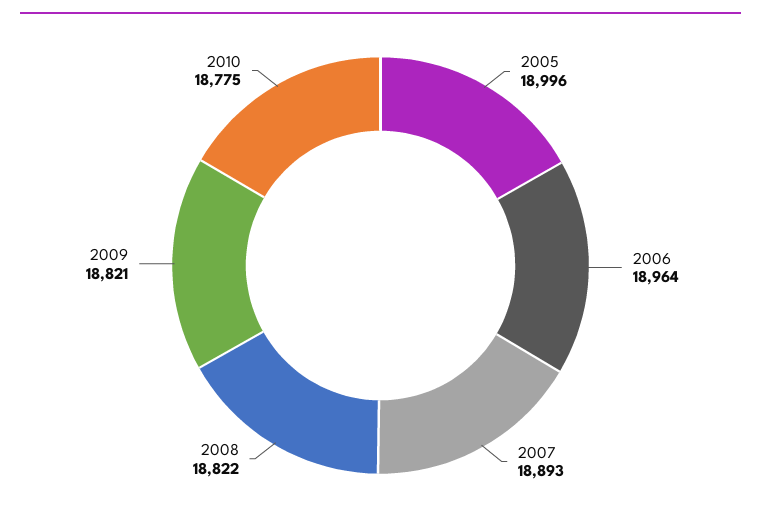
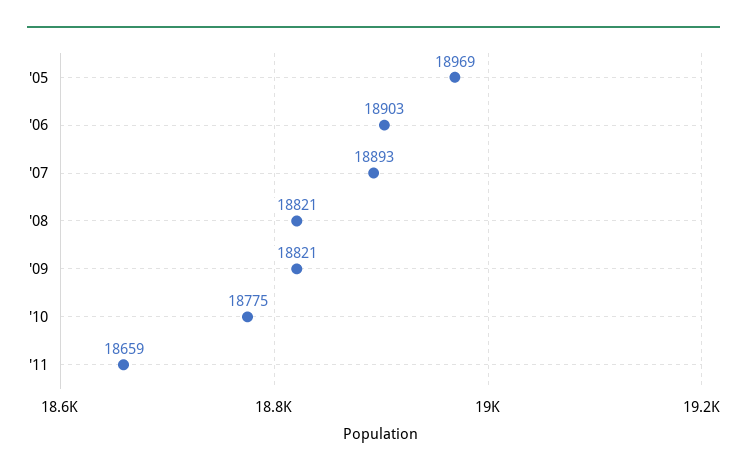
2005: 18996 -> 18969
2006: 18964 -> 18903
2008: 18822 -> 18821
'11: none -> 18659

